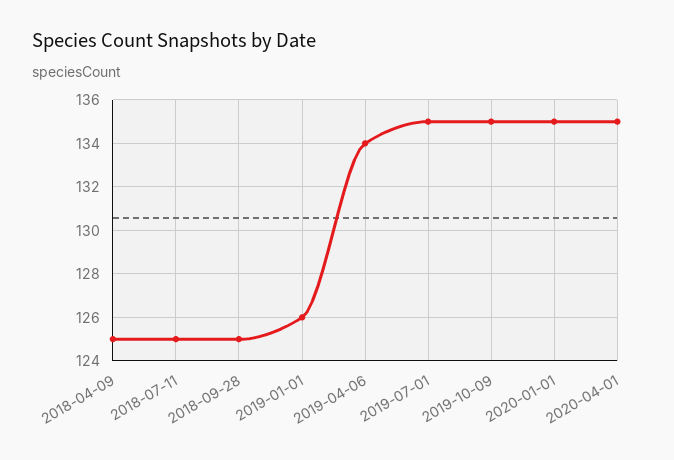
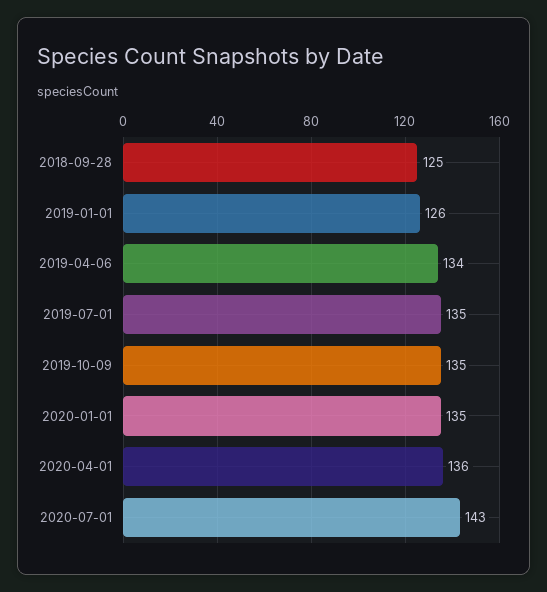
2018-04-09: 125 -> none
2018-07-11: 125 -> none
2020-04-01: 135 -> 136
2020-07-01: none -> 143

